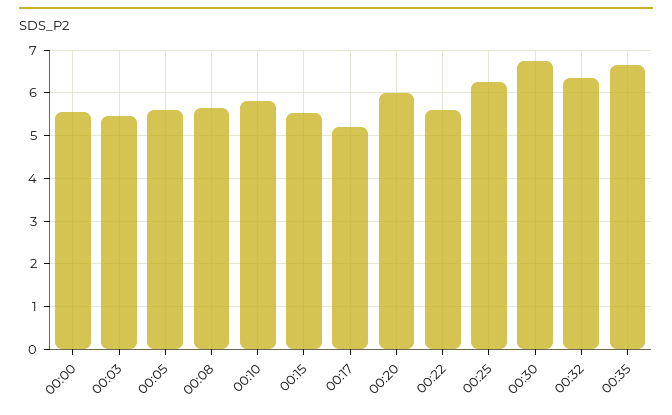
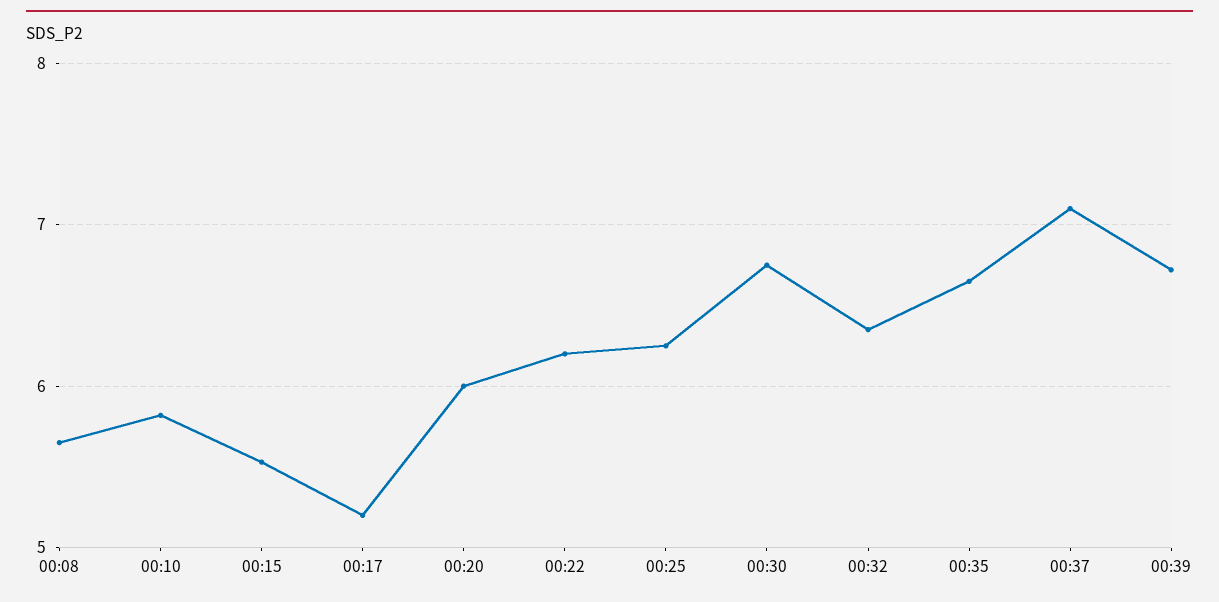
00:00: 5.6 -> none
00:03: 5.4 -> none
00:05: 5.6 -> none
00:22: 5.6 -> 6.2
00:37: none -> 7.1
00:39: none -> 6.7

